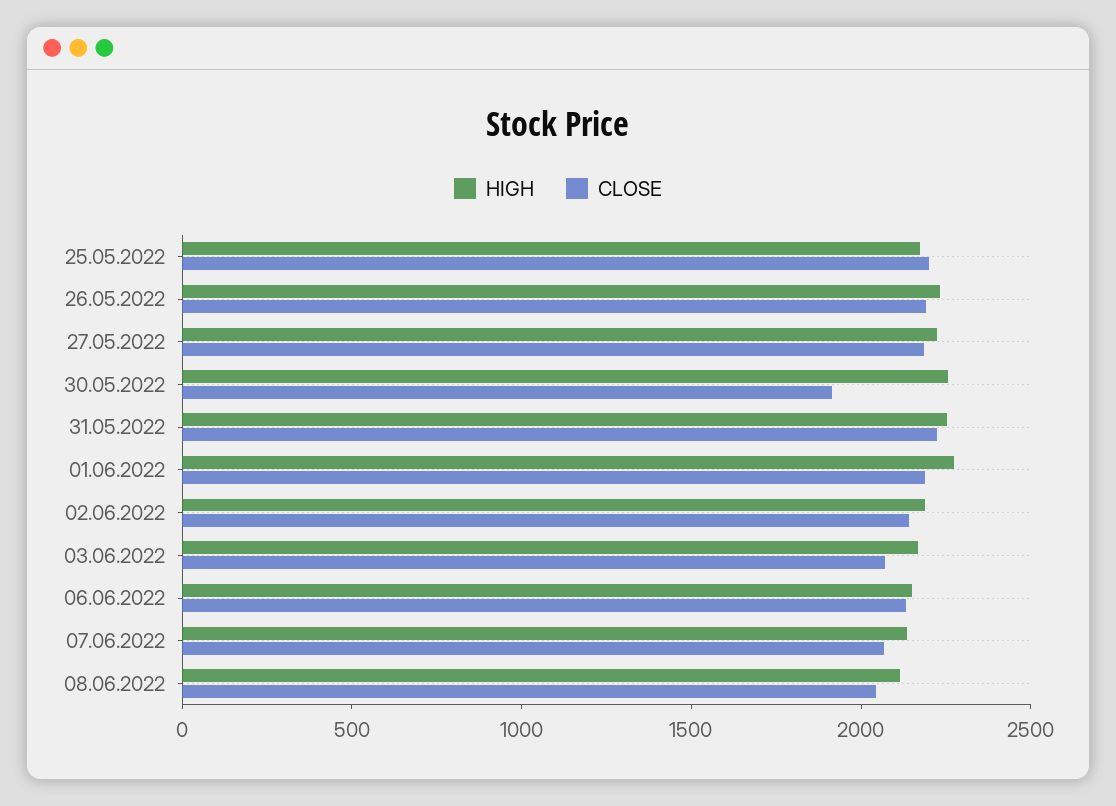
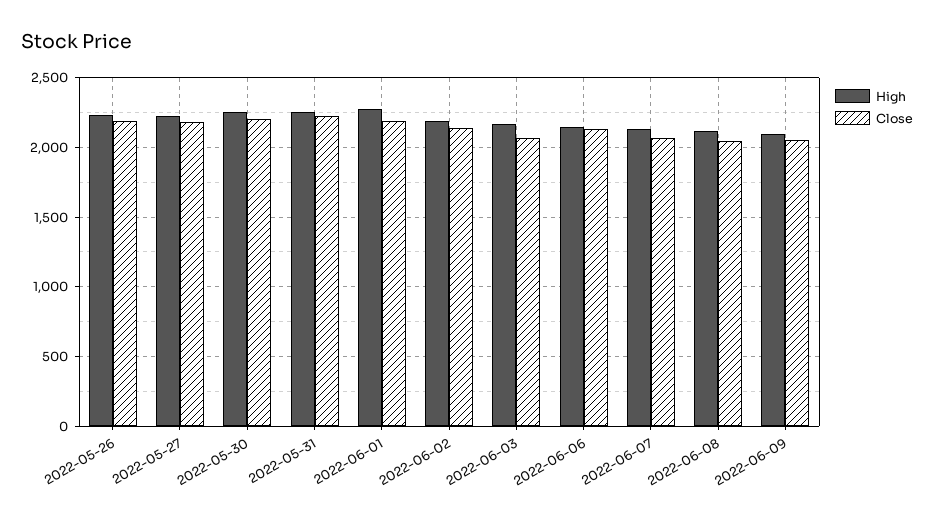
HIGH, 25.05.2022: 2200 -> none
CLOSE, 25.05.2022: 2200 -> none
CLOSE, 30.05.2022: 1900 -> 2200
HIGH, 2022-06-09: none -> 2100
CLOSE, 2022-06-09: none -> 2050

